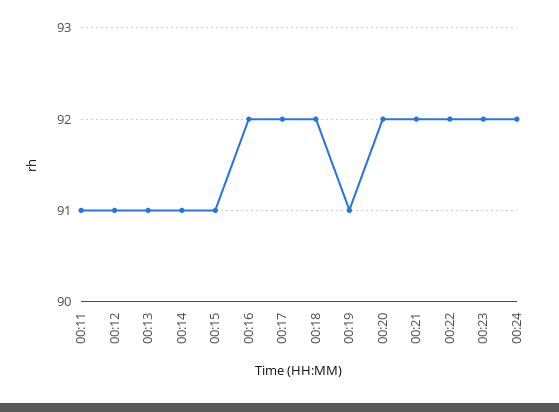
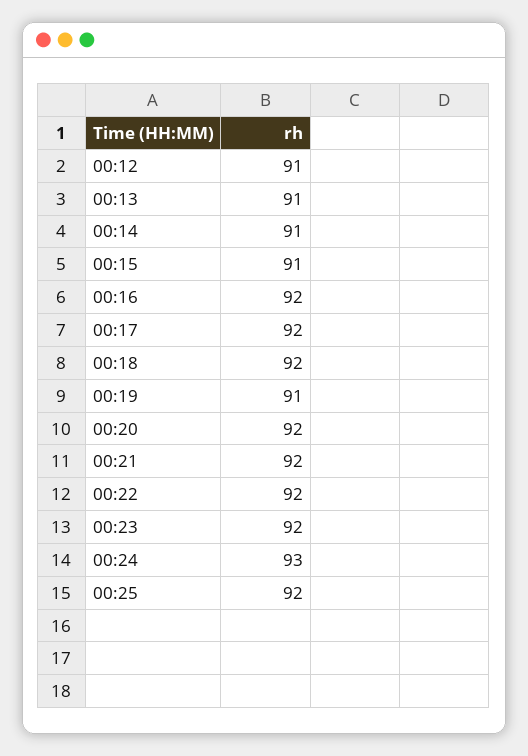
00:11: 91 -> none
00:24: 92 -> 93
00:25: none -> 92

